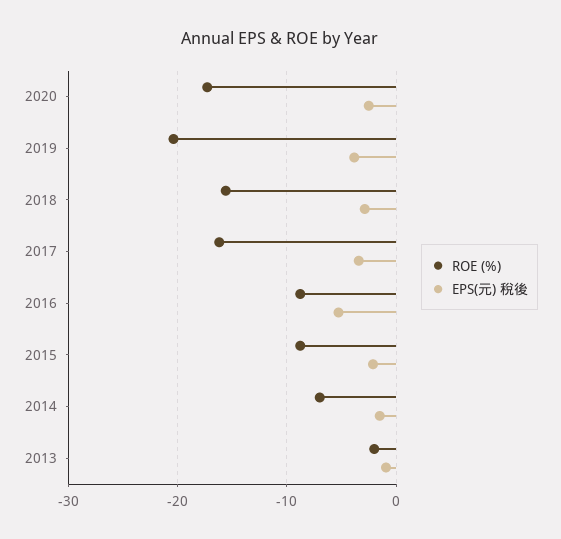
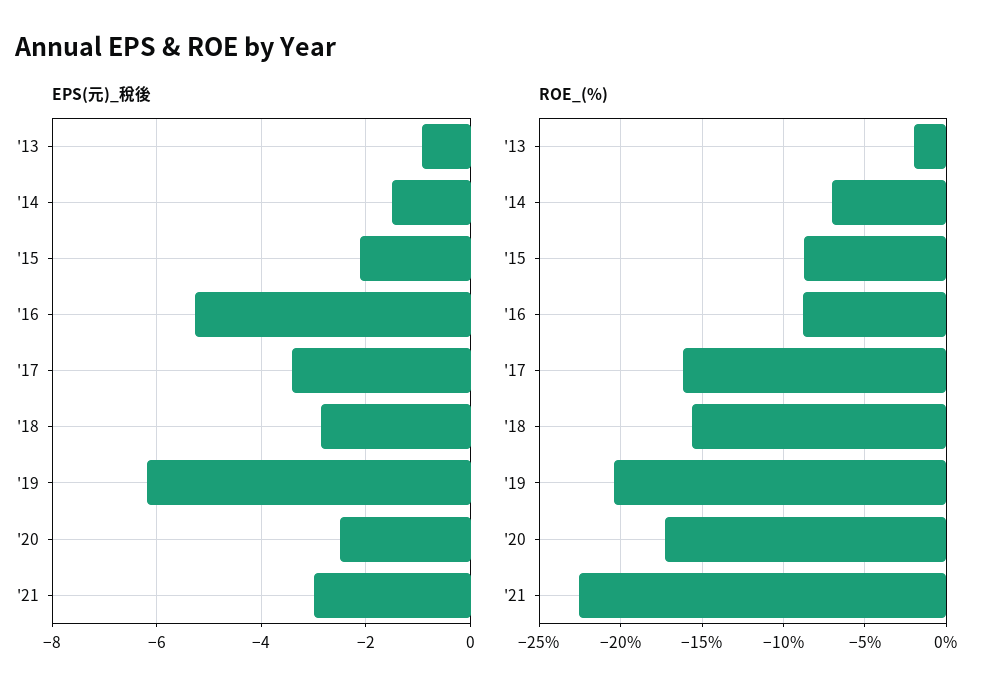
EPS(元) 稅後, 2019: -4 -> -6.2
EPS(元) 稅後, '21: none -> -3
ROE (%), '21: none -> -22.5

